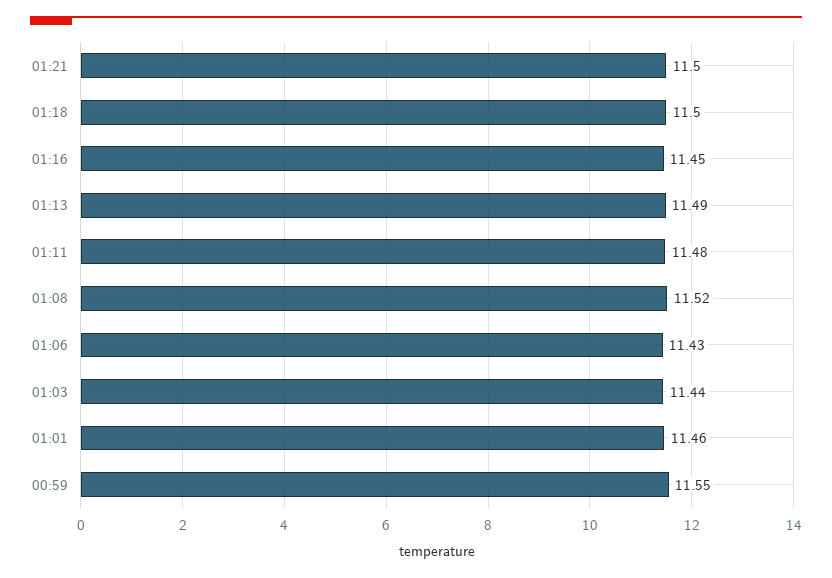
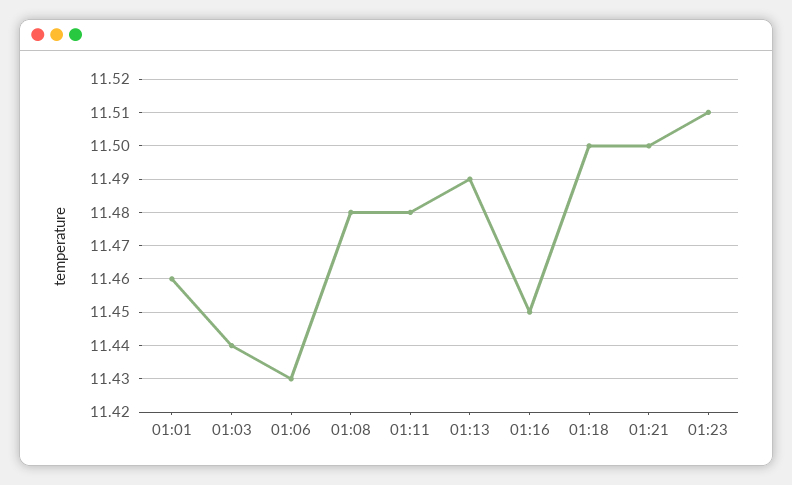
01:08: 11.52 -> 11.48
00:59: 11.55 -> none
01:23: none -> 11.51

